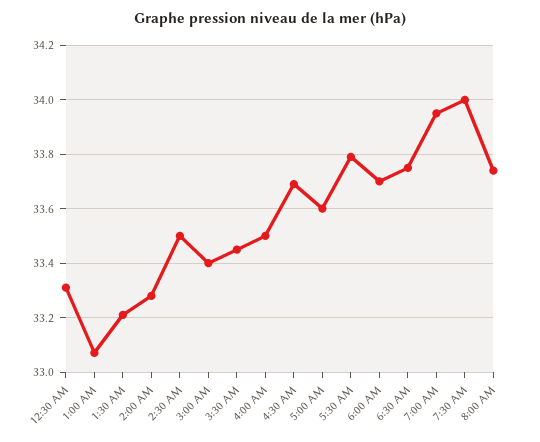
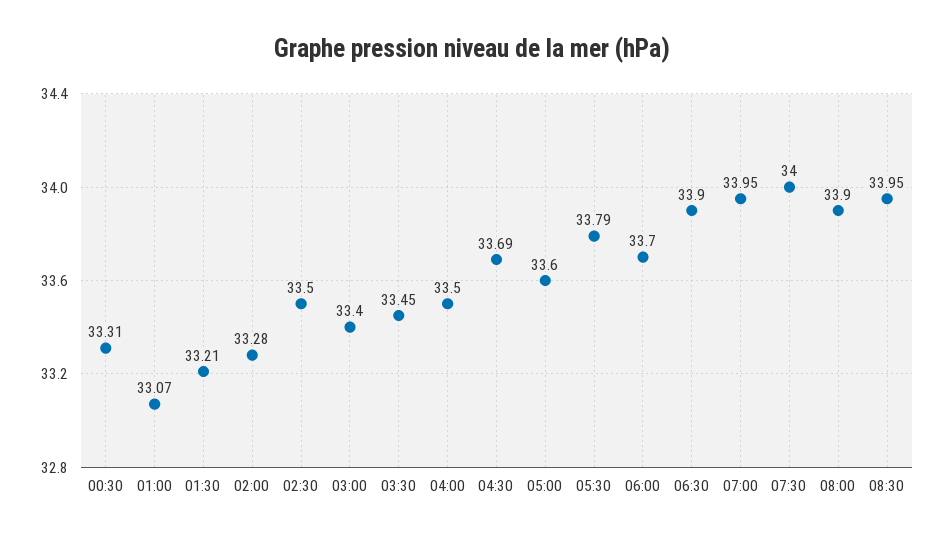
6:30 AM: 33.75 -> 33.9
8:00 AM: 33.75 -> 33.9
08:30: none -> 33.95

